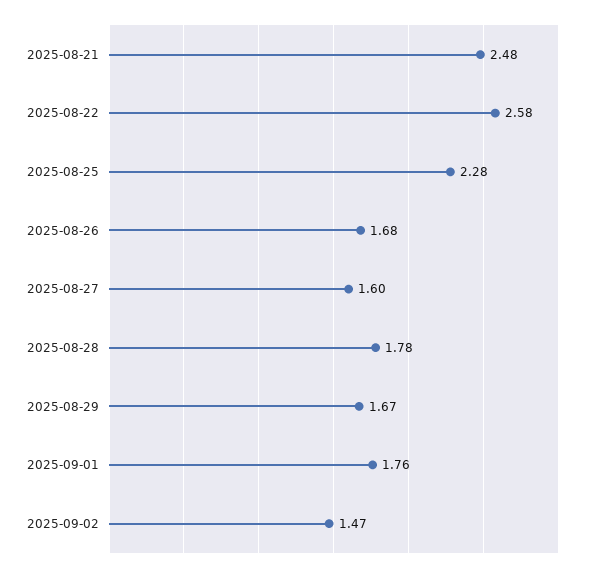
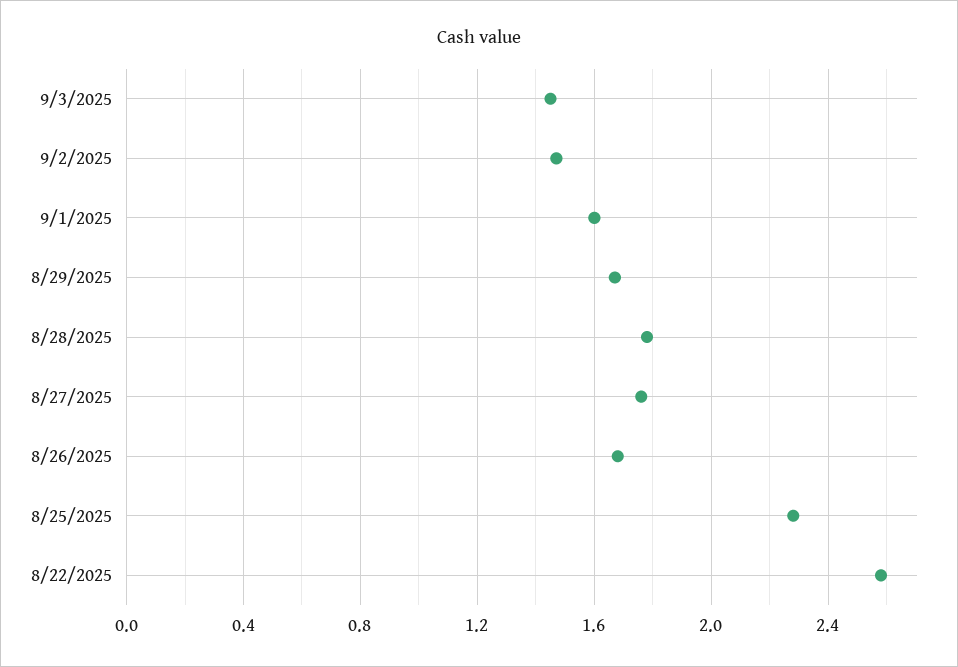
2025-08-21: 2.48 -> none
2025-08-27: 1.6 -> 1.75
2025-09-01: 1.76 -> 1.6
9/3/2025: none -> 1.45

